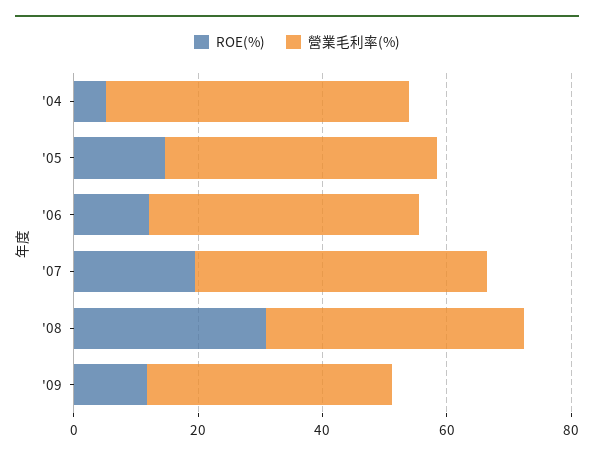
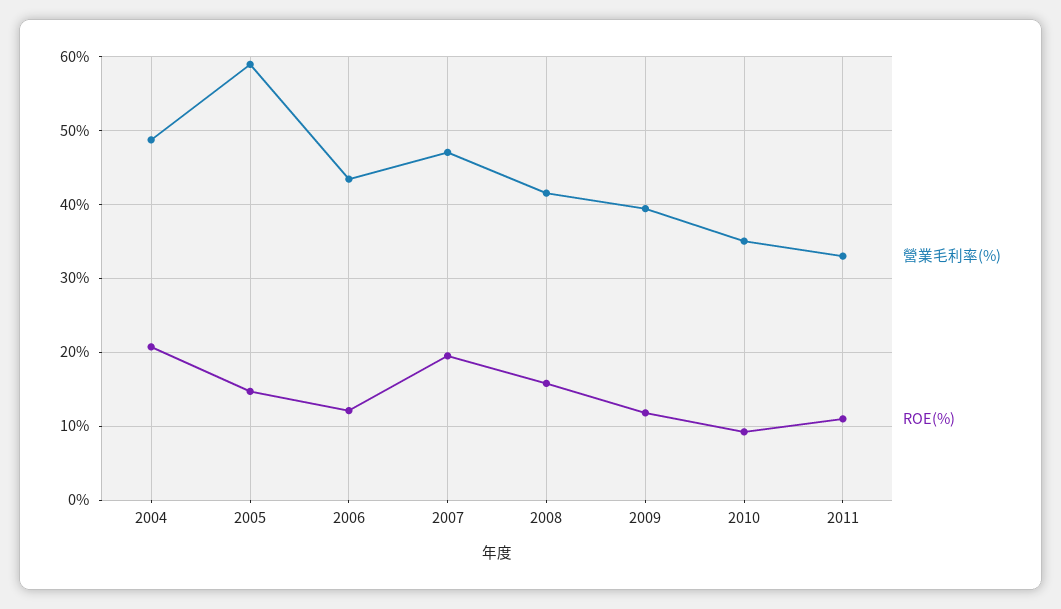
ROE(%), '04: 5 -> 21
營業毛利率(%), '05: 45 -> 59
ROE(%), '08: 30 -> 16
營業毛利率(%), 2010: none -> 35
ROE(%), 2010: none -> 9
營業毛利率(%), 2011: none -> 33
ROE(%), 2011: none -> 11

